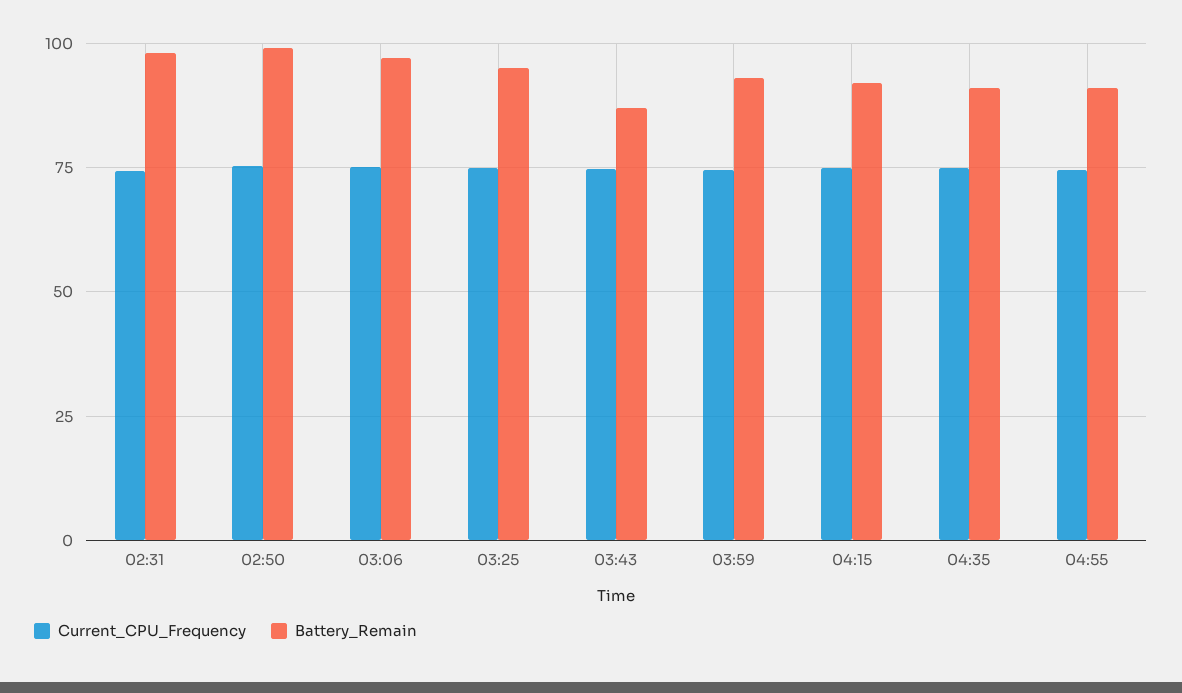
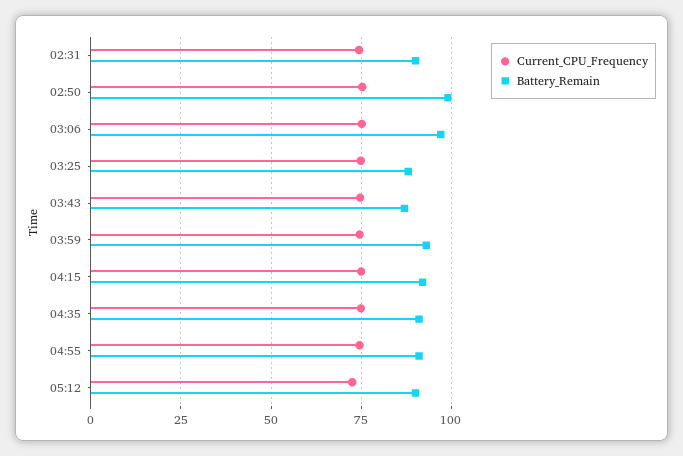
Battery_Remain, 02:31: 97.5 -> 90
Battery_Remain, 03:25: 95 -> 87.5
Current_CPU_Frequency, 05:12: none -> 72.5
Battery_Remain, 05:12: none -> 90

